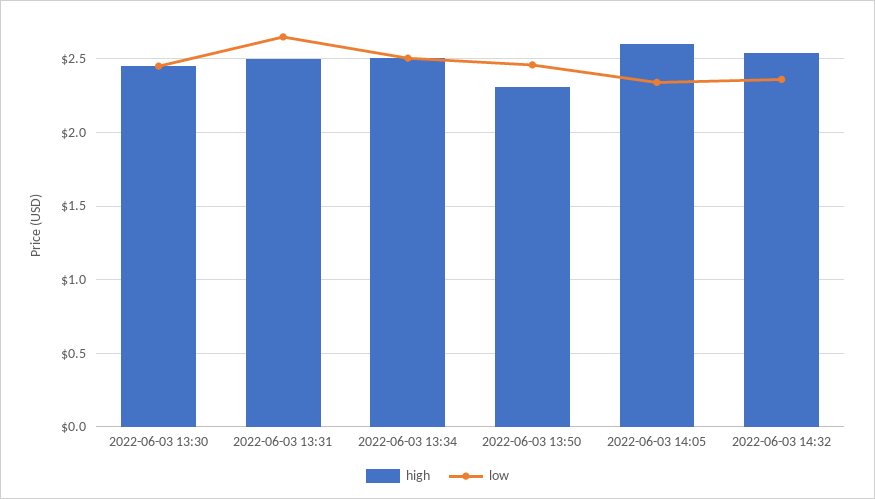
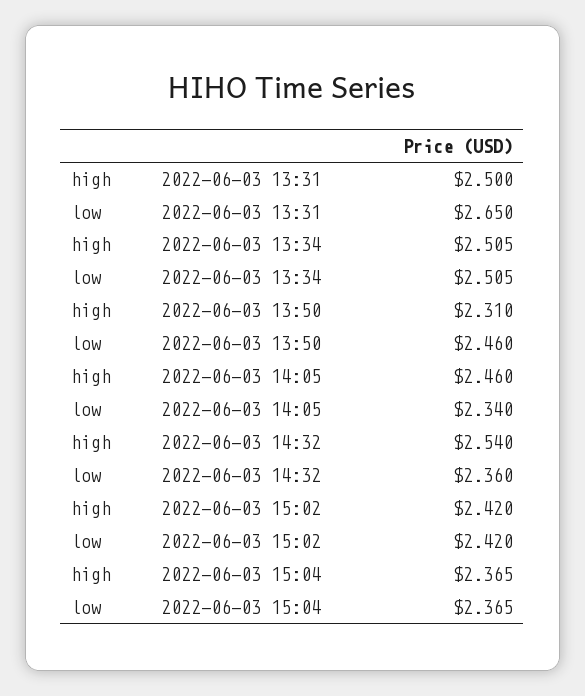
high, 2022-06-03 13:30: 2.45 -> none
low, 2022-06-03 13:30: 2.45 -> none
high, 2022-06-03 14:05: 2.6 -> 2.46
high, 2022-06-03 15:02: none -> 2.42
low, 2022-06-03 15:02: none -> 2.42
high, 2022-06-03 15:04: none -> 2.365
low, 2022-06-03 15:04: none -> 2.365

